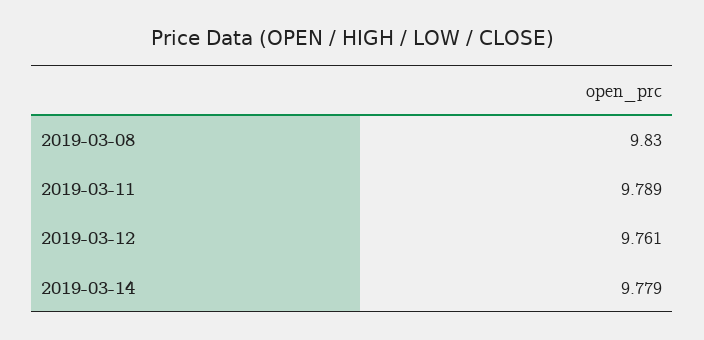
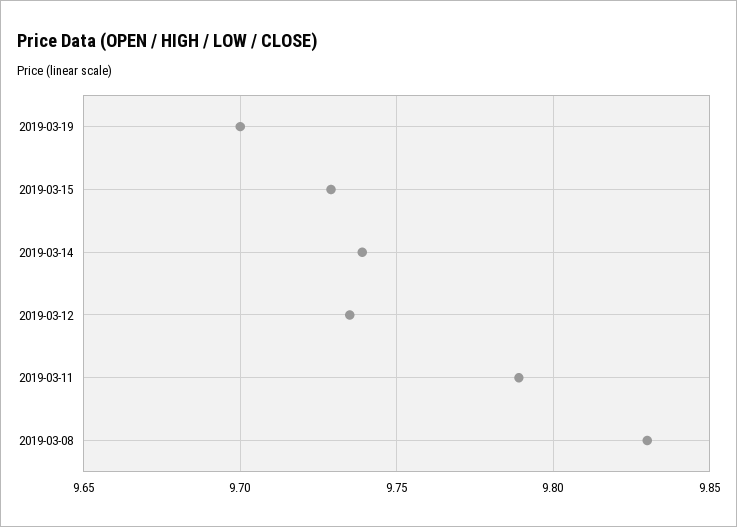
2019-03-12: 9.761 -> 9.735
2019-03-14: 9.779 -> 9.74
2019-03-19: none -> 9.7
2019-03-15: none -> 9.73

